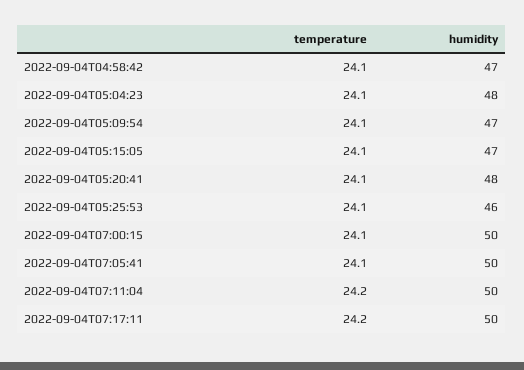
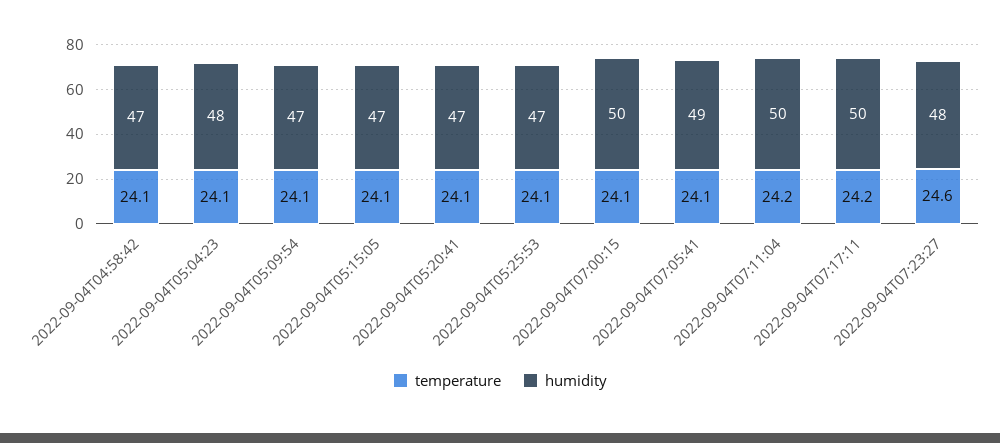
humidity, 2022-09-04T05:20:41: 48 -> 47
humidity, 2022-09-04T05:25:53: 46 -> 47
humidity, 2022-09-04T07:05:41: 50 -> 49
temperature, 2022-09-04T07:23:27: none -> 24.6
humidity, 2022-09-04T07:23:27: none -> 48

